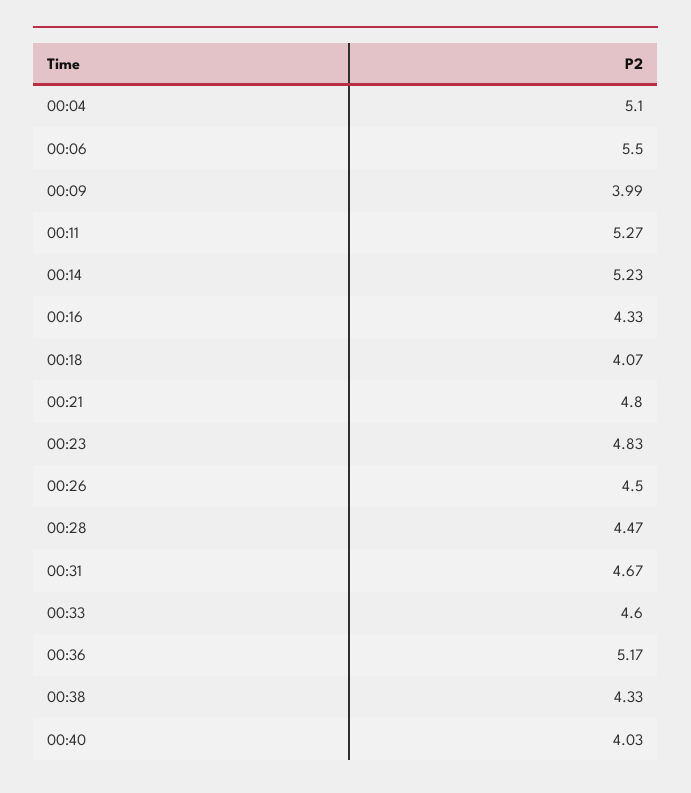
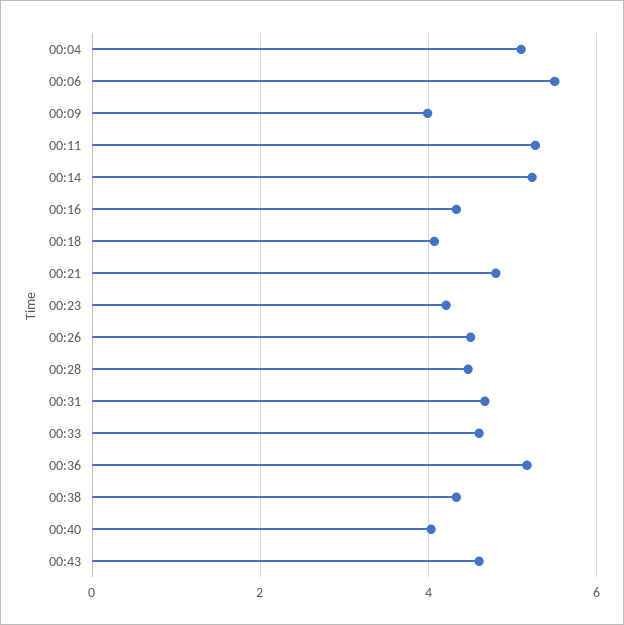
00:23: 4.83 -> 4.2
00:43: none -> 4.6

